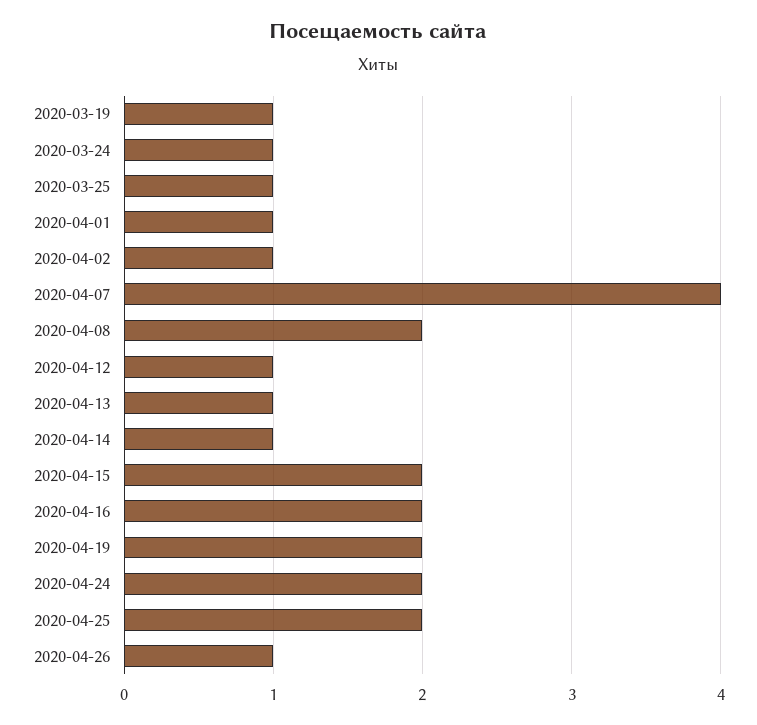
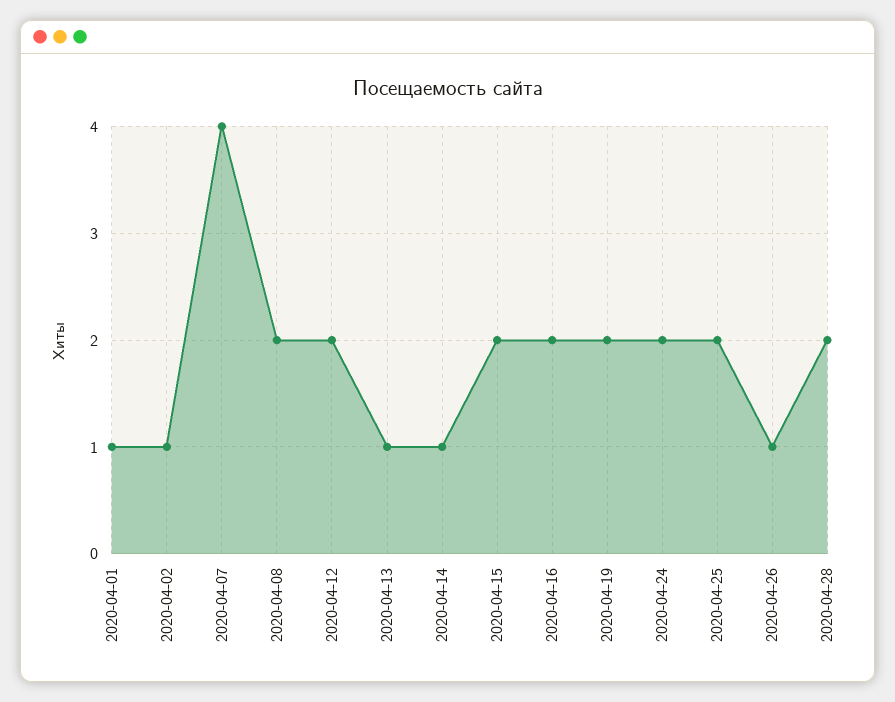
2020-03-19: 1 -> none
2020-03-24: 1 -> none
2020-03-25: 1 -> none
2020-04-12: 1 -> 2
2020-04-28: none -> 2

